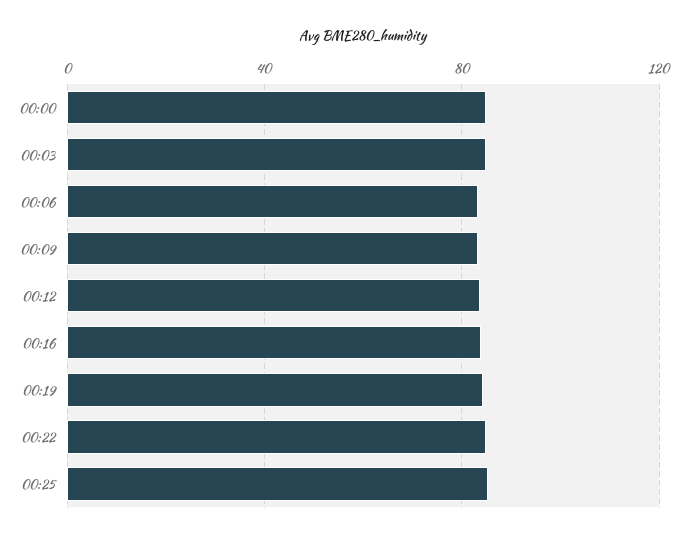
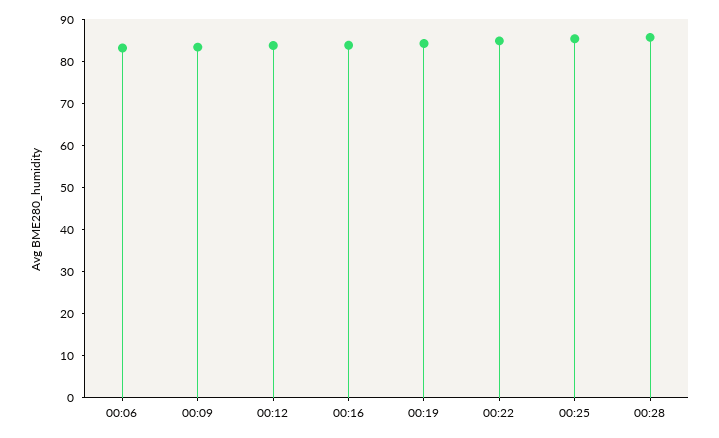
00:00: 85 -> none
00:03: 85 -> none
00:28: none -> 86

